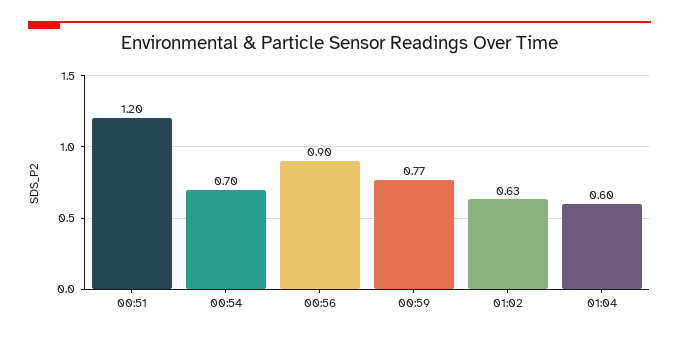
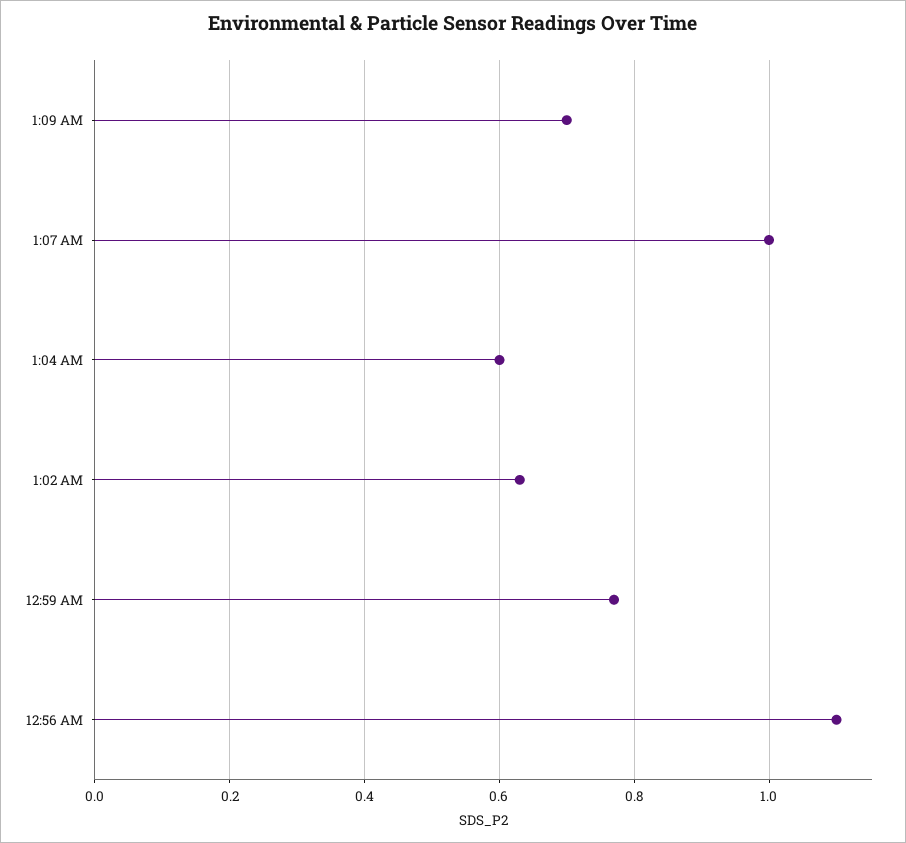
00:51: 1.2 -> none
00:54: 0.7 -> none
00:56: 0.9 -> 1.1
1:09 AM: none -> 0.7
1:07 AM: none -> 1

